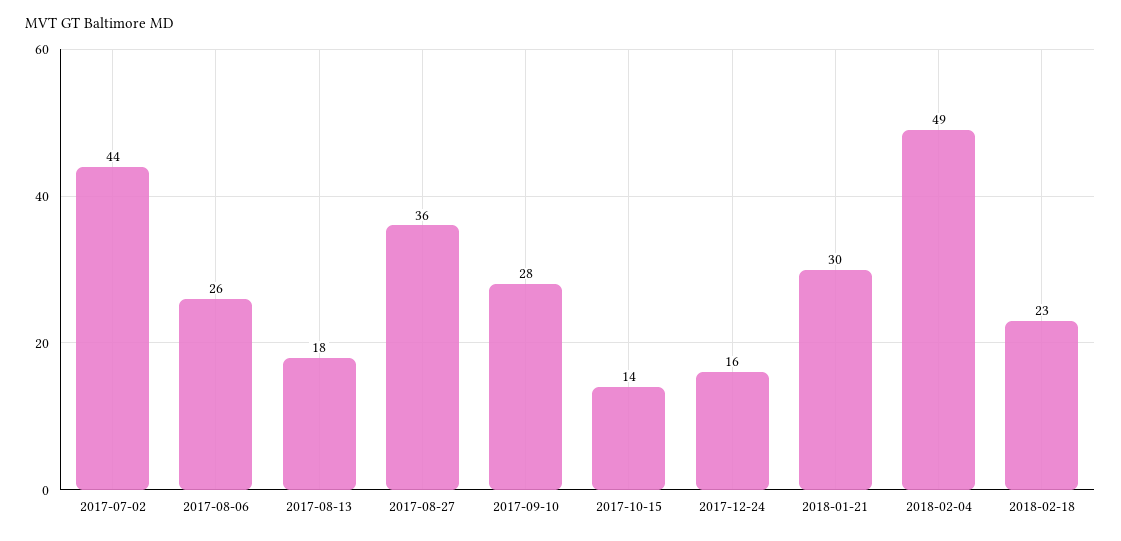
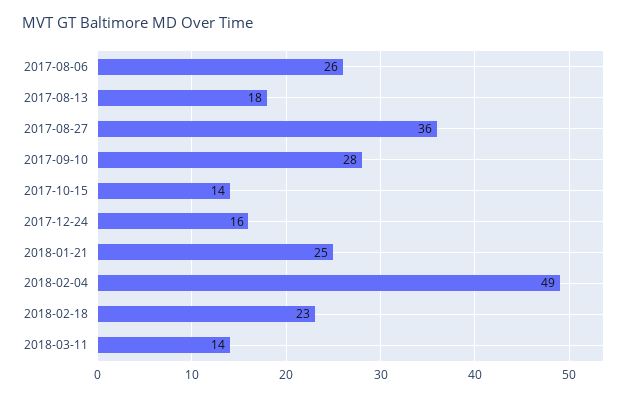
2017-07-02: 44 -> none
2018-01-21: 30 -> 25
2018-03-11: none -> 14

